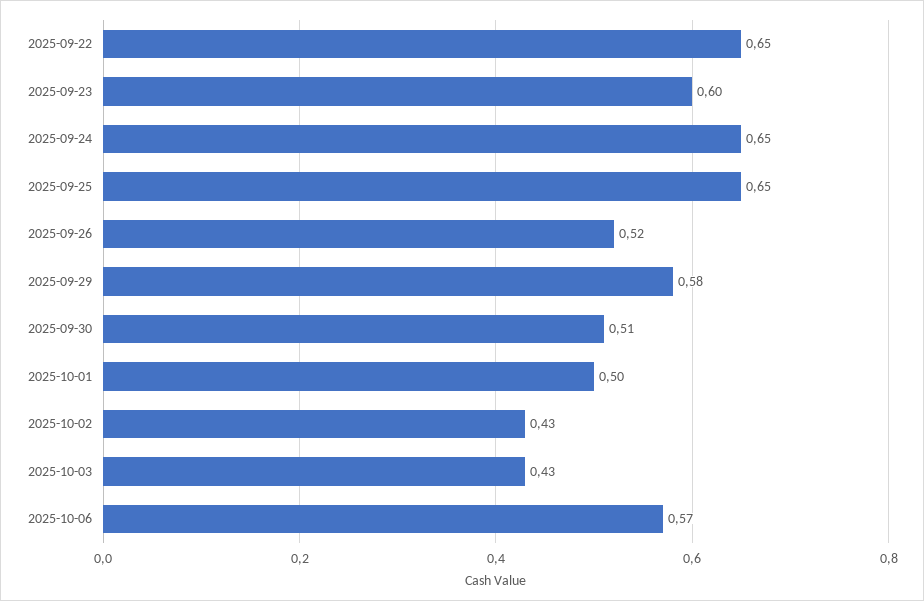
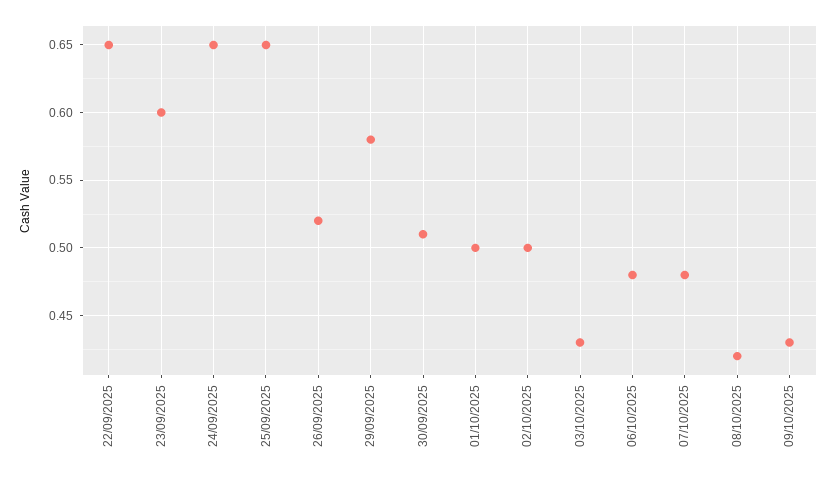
2025-10-02: 0.43 -> 0.5
2025-10-06: 0.57 -> 0.48
07/10/2025: none -> 0.48
08/10/2025: none -> 0.42
09/10/2025: none -> 0.43

